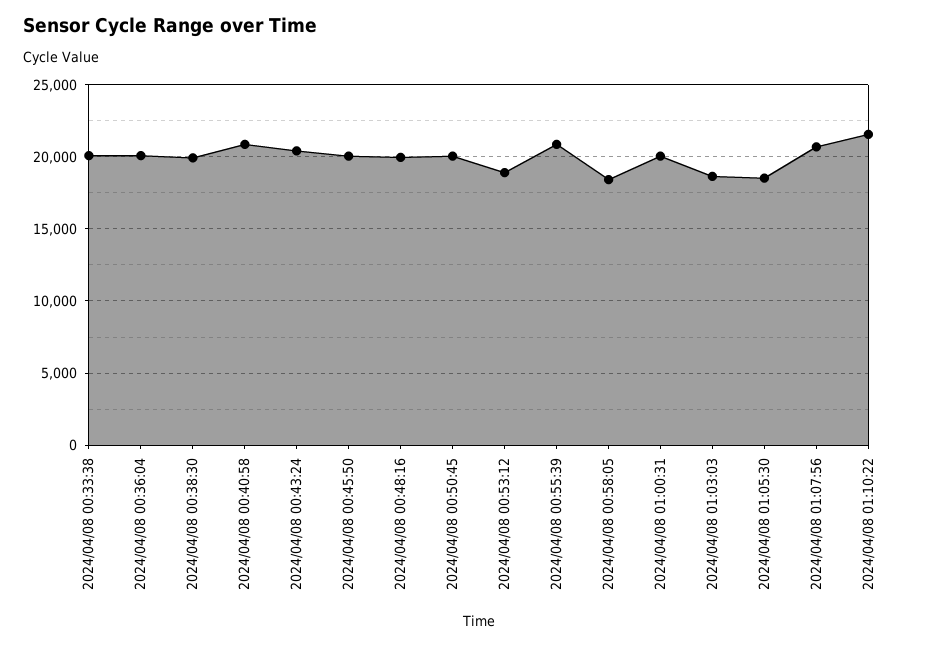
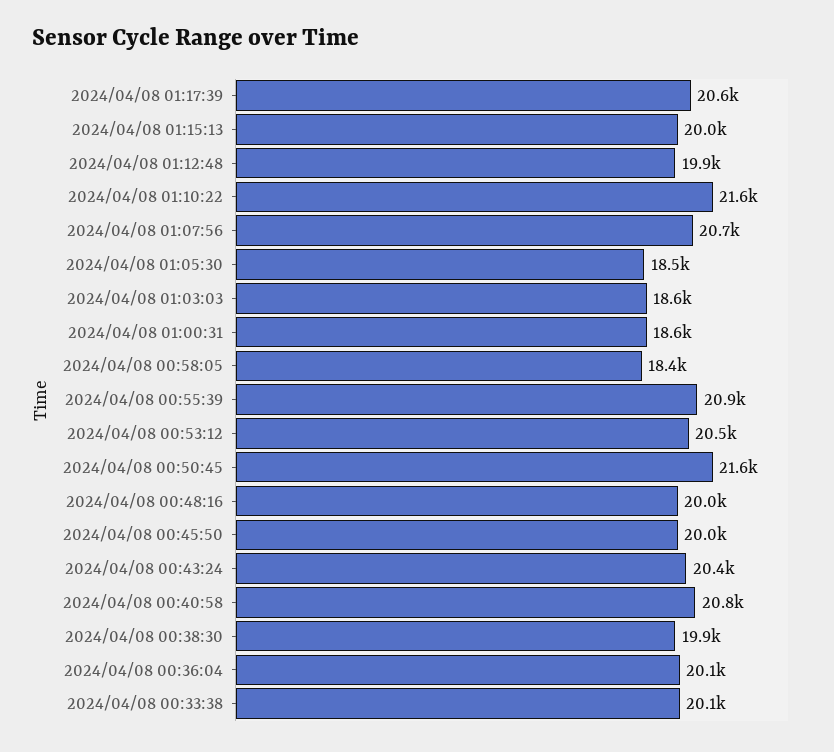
2024/04/08 00:50:45: 20000 -> 21600
2024/04/08 00:53:12: 19000 -> 20500
2024/04/08 01:00:31: 20000 -> 18600
2024/04/08 01:17:39: none -> 20600
2024/04/08 01:15:13: none -> 20000
2024/04/08 01:12:48: none -> 19900

